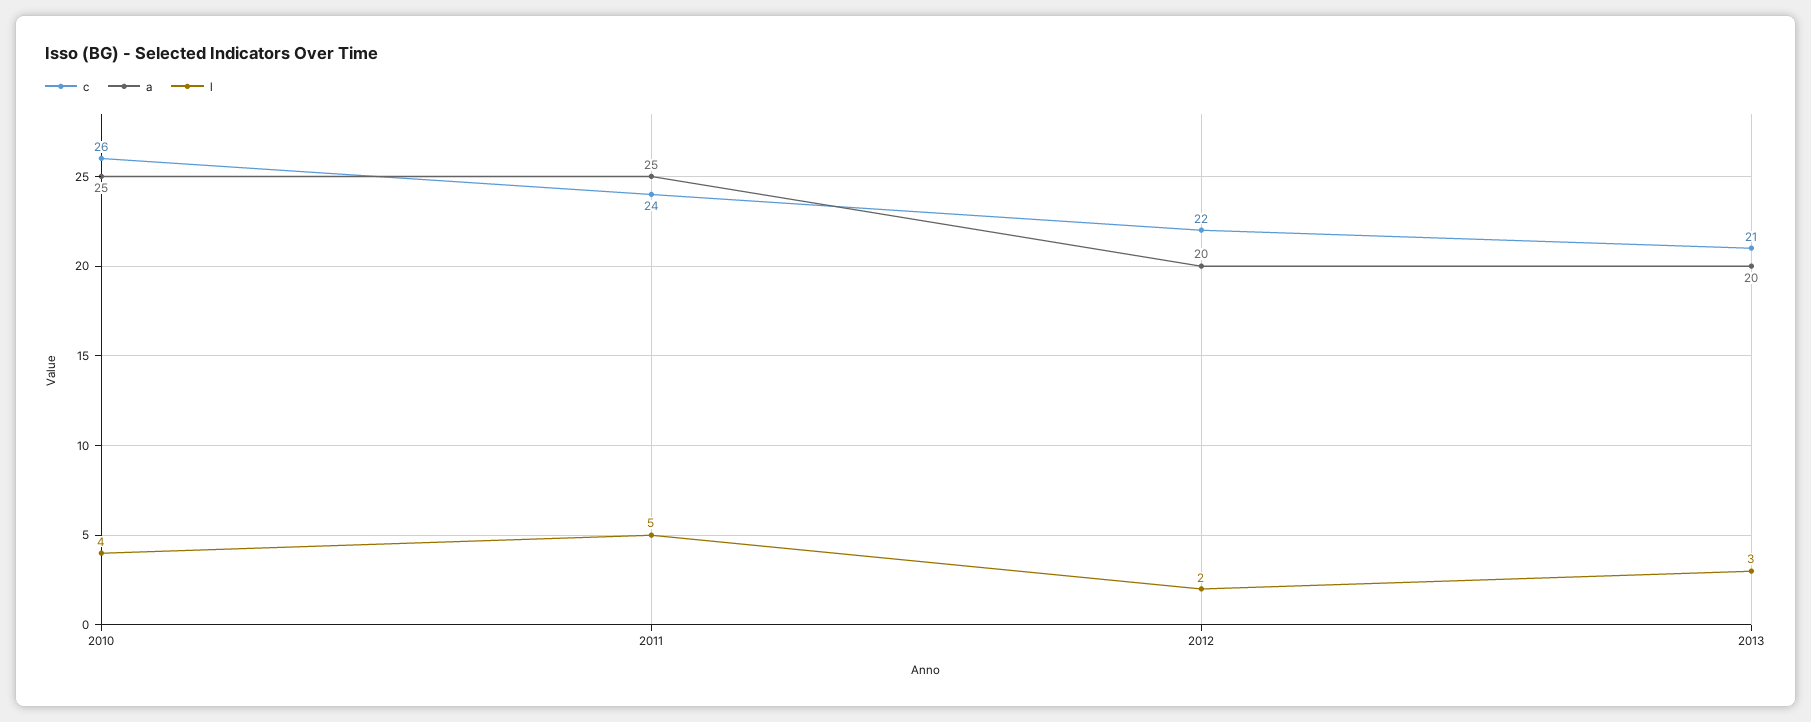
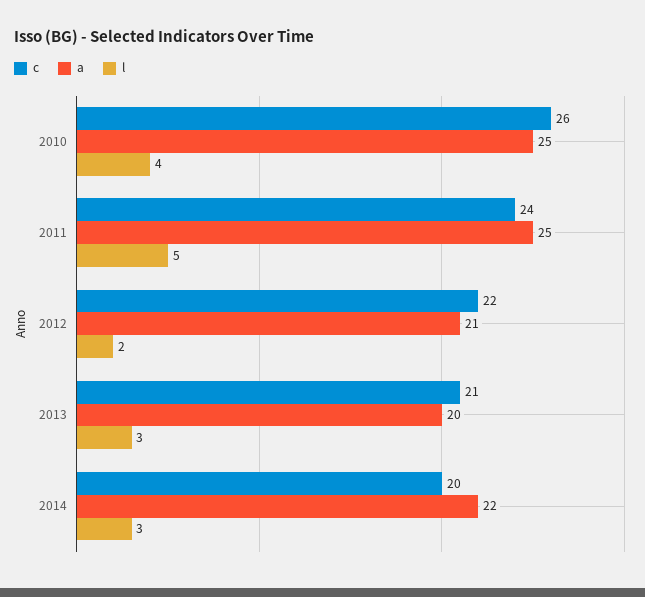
a, 2012: 20 -> 21
c, 2014: none -> 20
a, 2014: none -> 22
l, 2014: none -> 3

